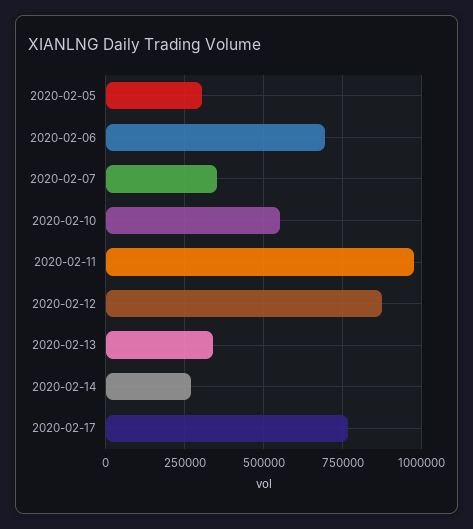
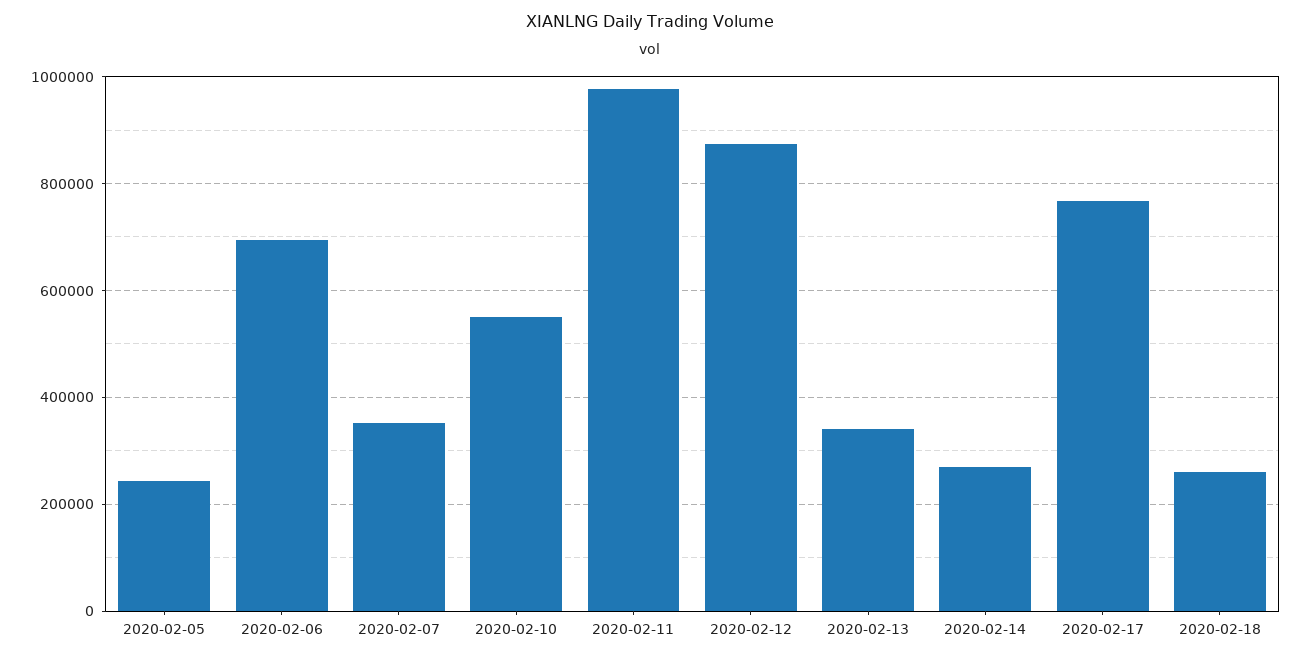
2020-02-05: 300000 -> 240000
2020-02-18: none -> 260000

